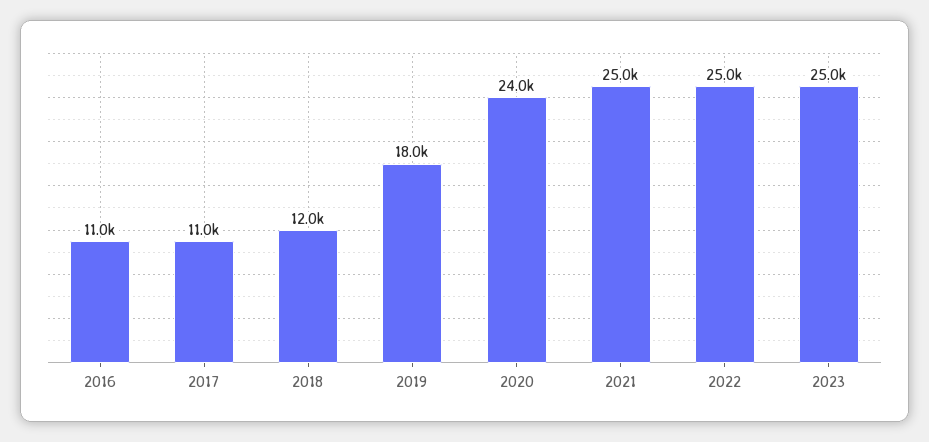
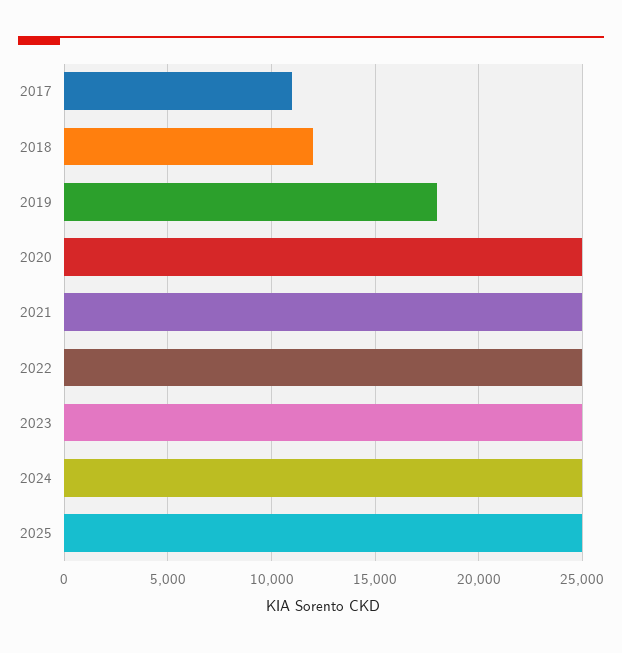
2016: 11000 -> none
2020: 24000 -> 25000
2024: none -> 25000
2025: none -> 25000

